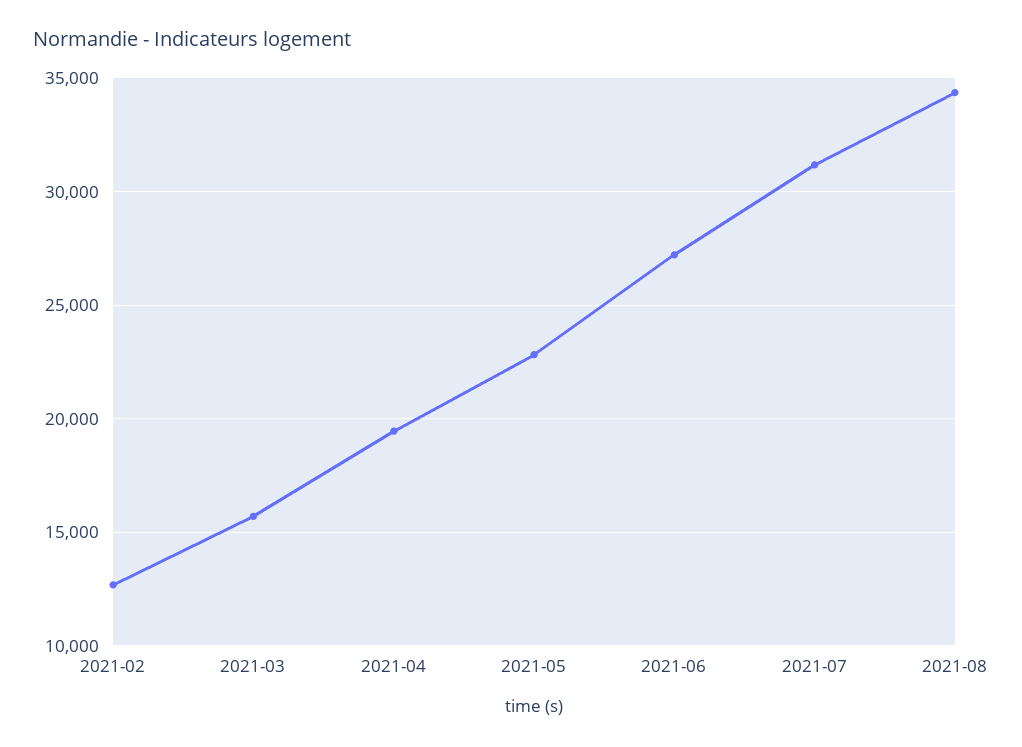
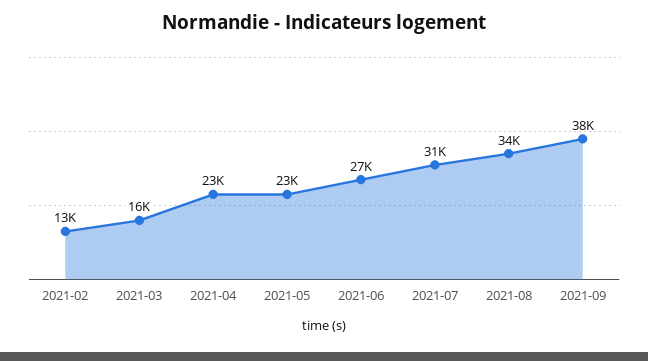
2021-04: 19500 -> 23000
2021-09: none -> 38000

